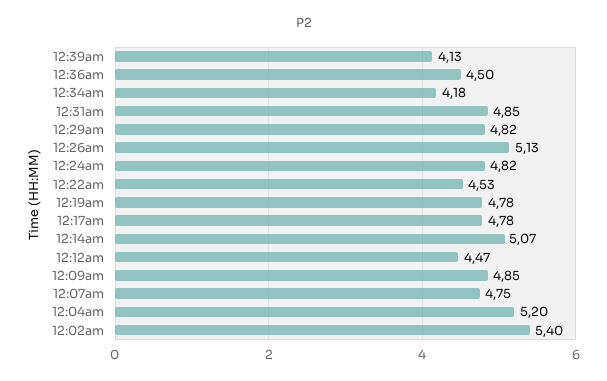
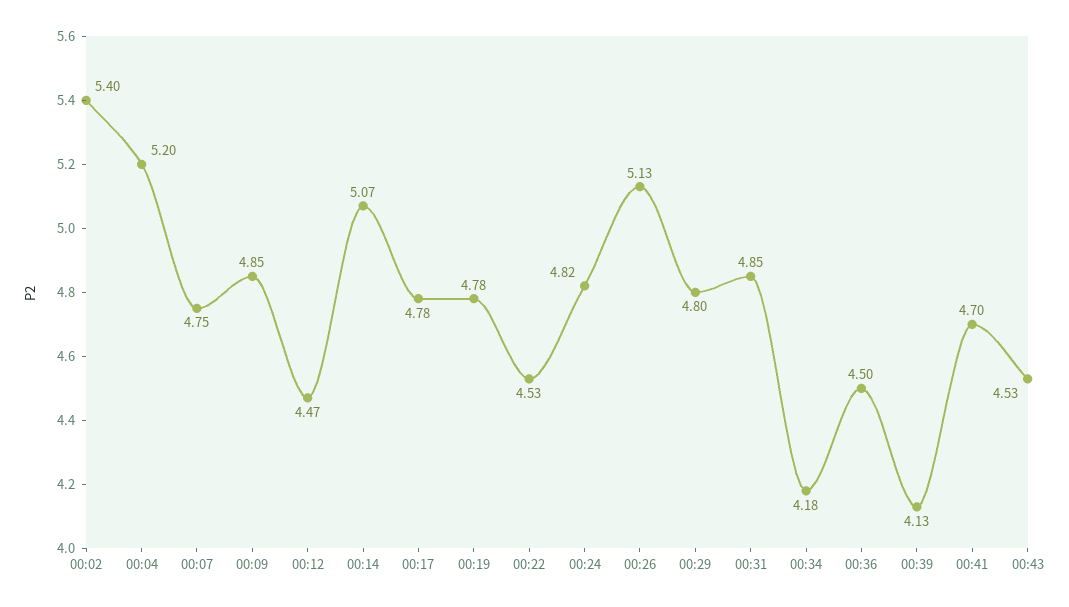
12:29am: 4.82 -> 4.8
00:41: none -> 4.7
00:43: none -> 4.53

